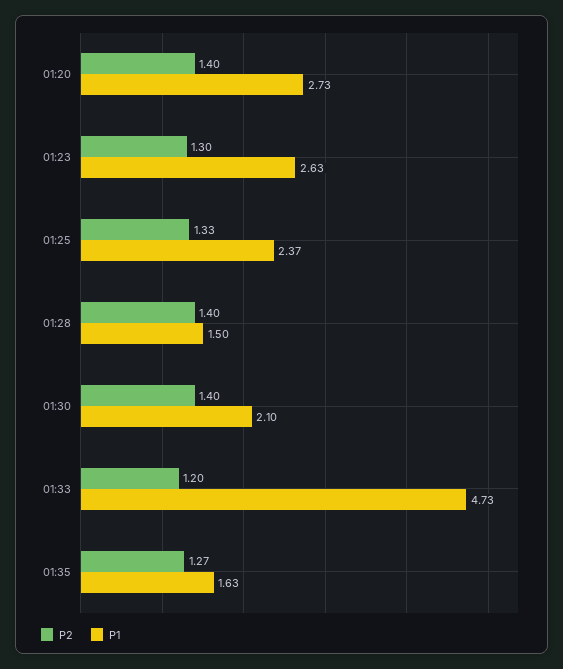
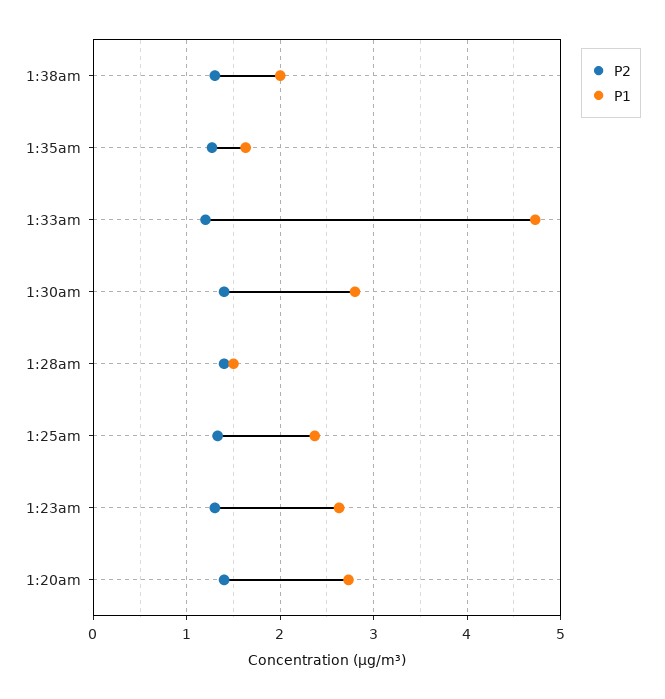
P1, 01:30: 2.1 -> 2.8
P2, 1:38am: none -> 1.3
P1, 1:38am: none -> 2

